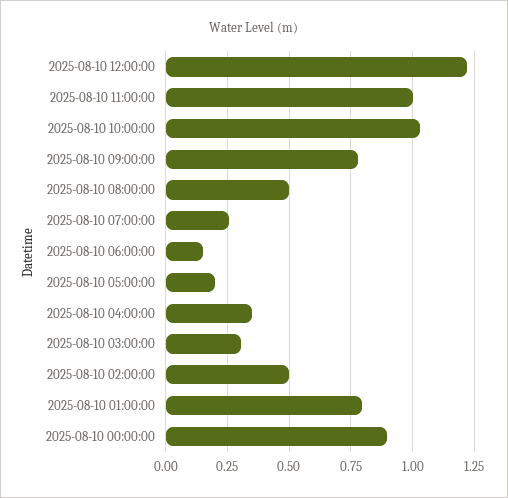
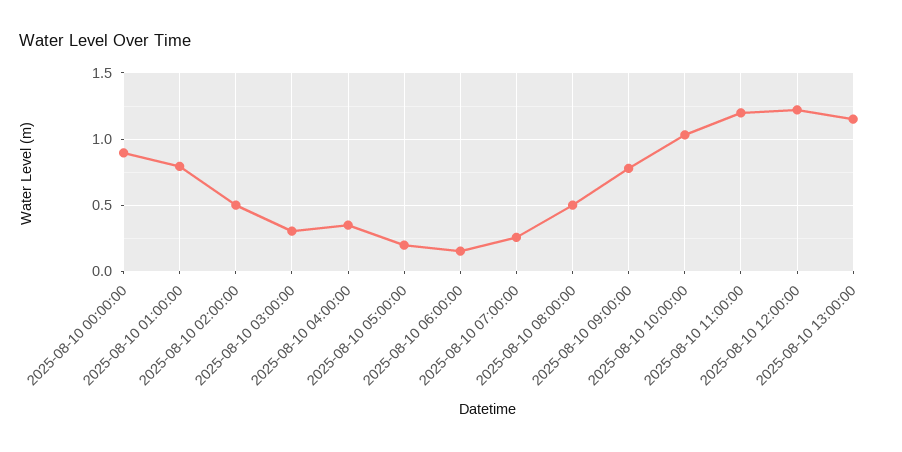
2025-08-10 11:00:00: 1 -> 1.2
2025-08-10 13:00:00: none -> 1.15

